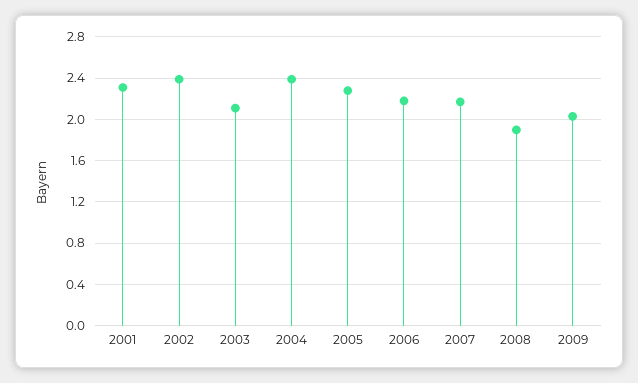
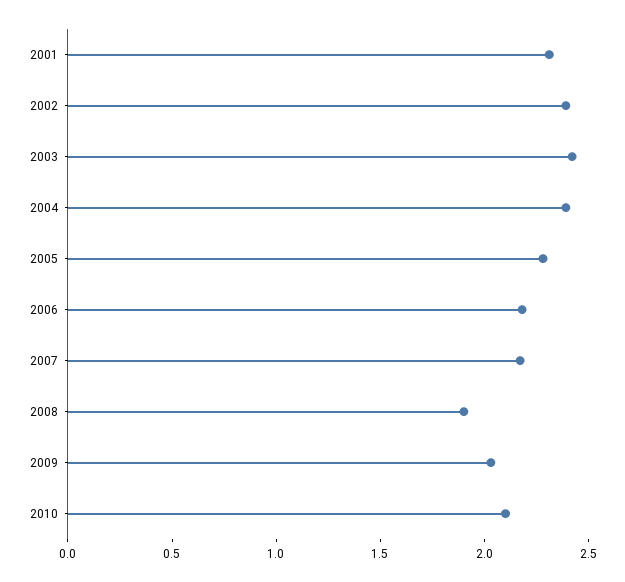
2003: 2.1 -> 2.4
2010: none -> 2.1

